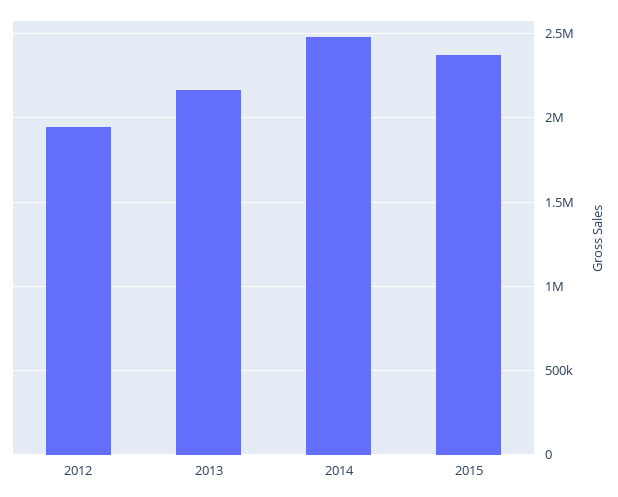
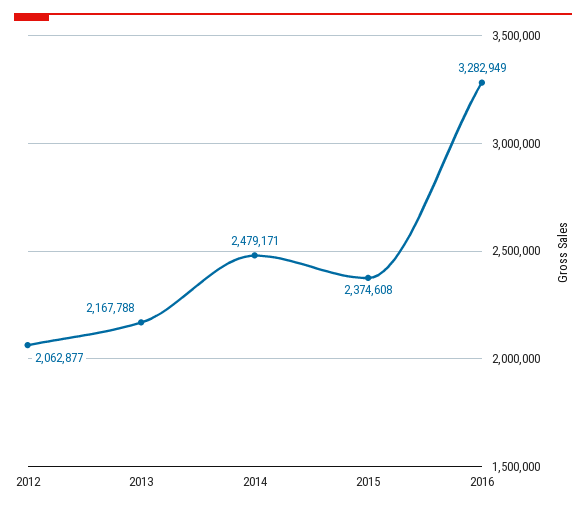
2012: 1950000 -> 2062877
2016: none -> 3282949

